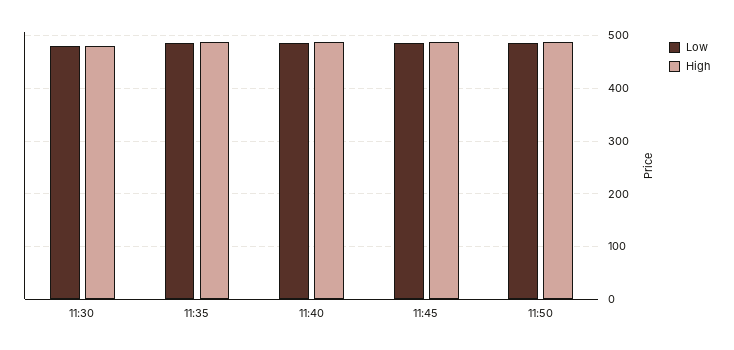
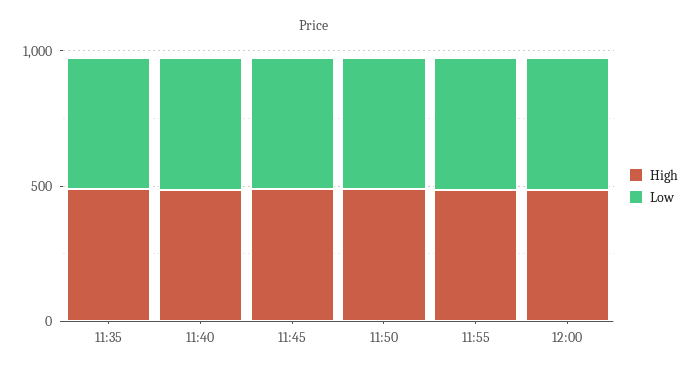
Low, 11:30: 480 -> none
High, 11:30: 480 -> none
High, 11:55: none -> 500
Low, 11:55: none -> 500
High, 12:00: none -> 500
Low, 12:00: none -> 500

